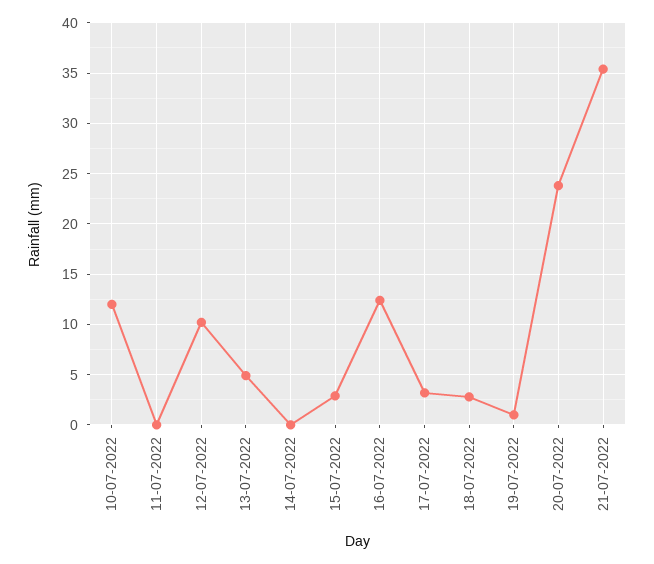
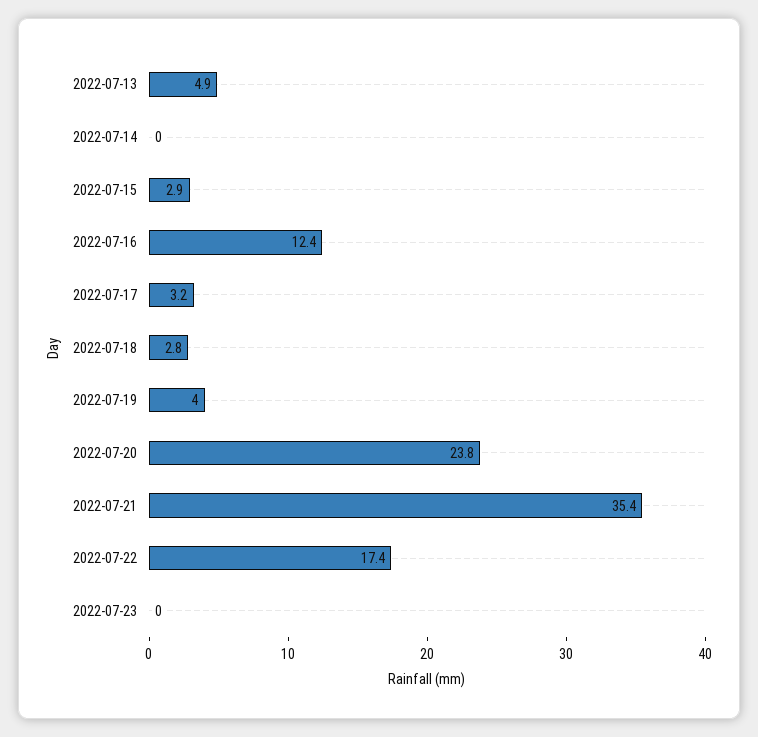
10-07-2022: 12 -> none
11-07-2022: 0 -> none
12-07-2022: 10 -> none
19-07-2022: 1 -> 4
2022-07-22: none -> 17.4
2022-07-23: none -> 0

